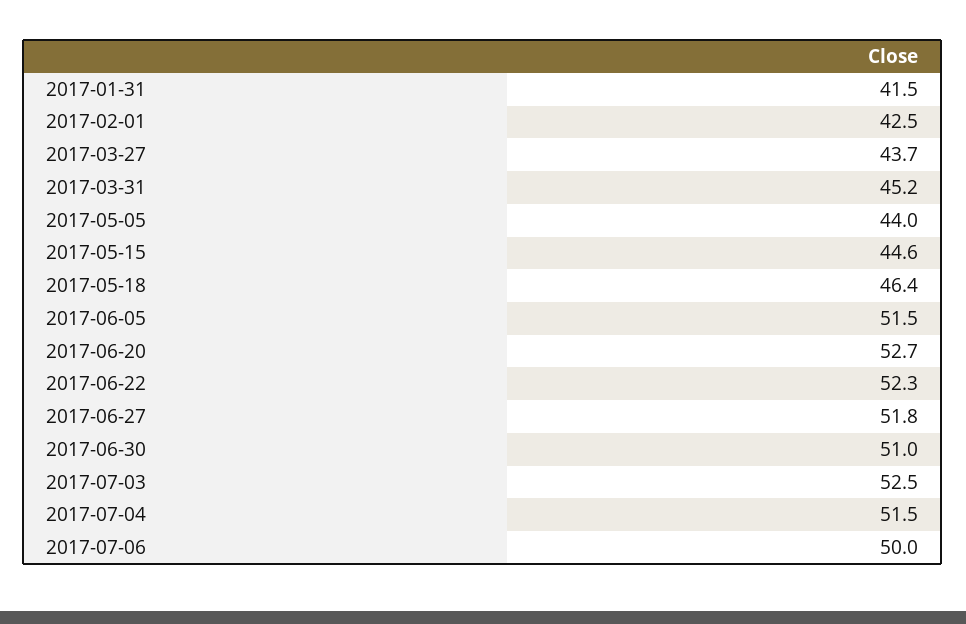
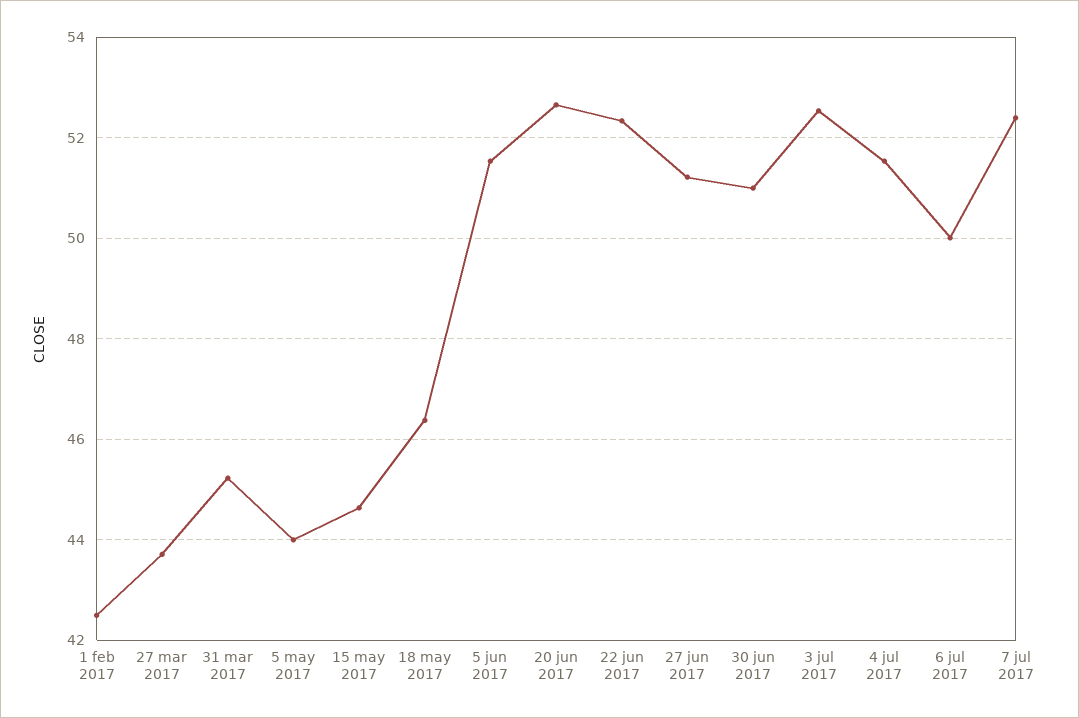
2017-01-31: 41.5 -> none
2017-06-27: 51.8 -> 51.2
7 jul 2017: none -> 52.4

